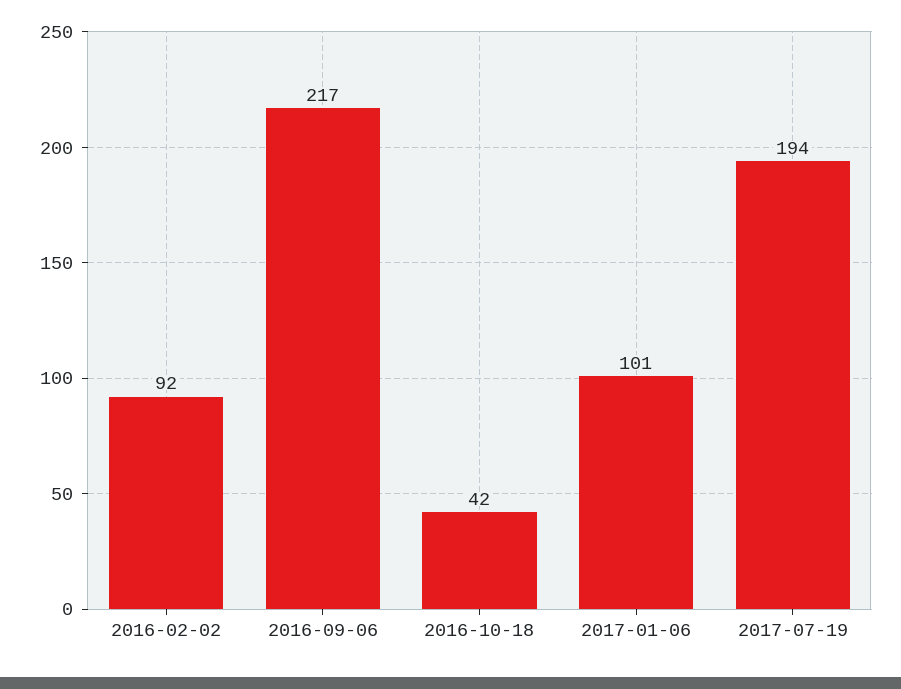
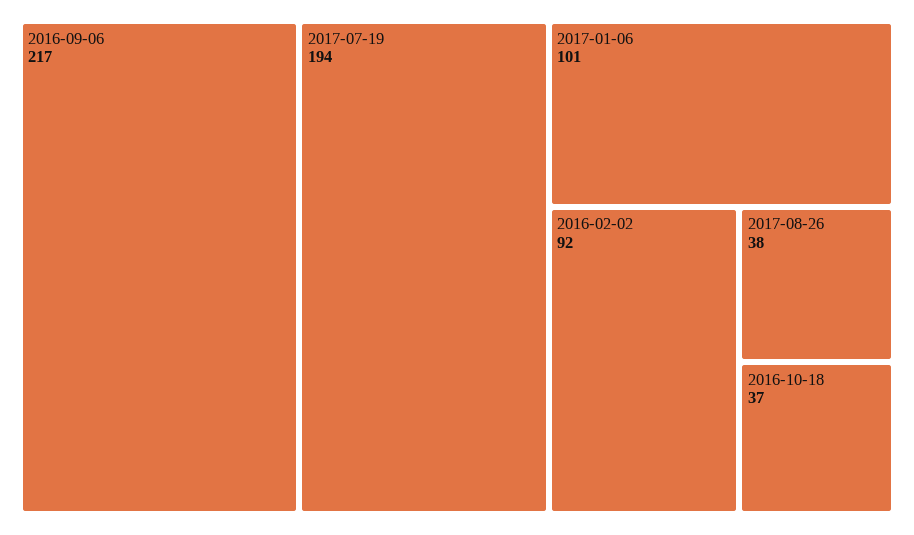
2016-10-18: 42 -> 37
2017-08-26: none -> 38

